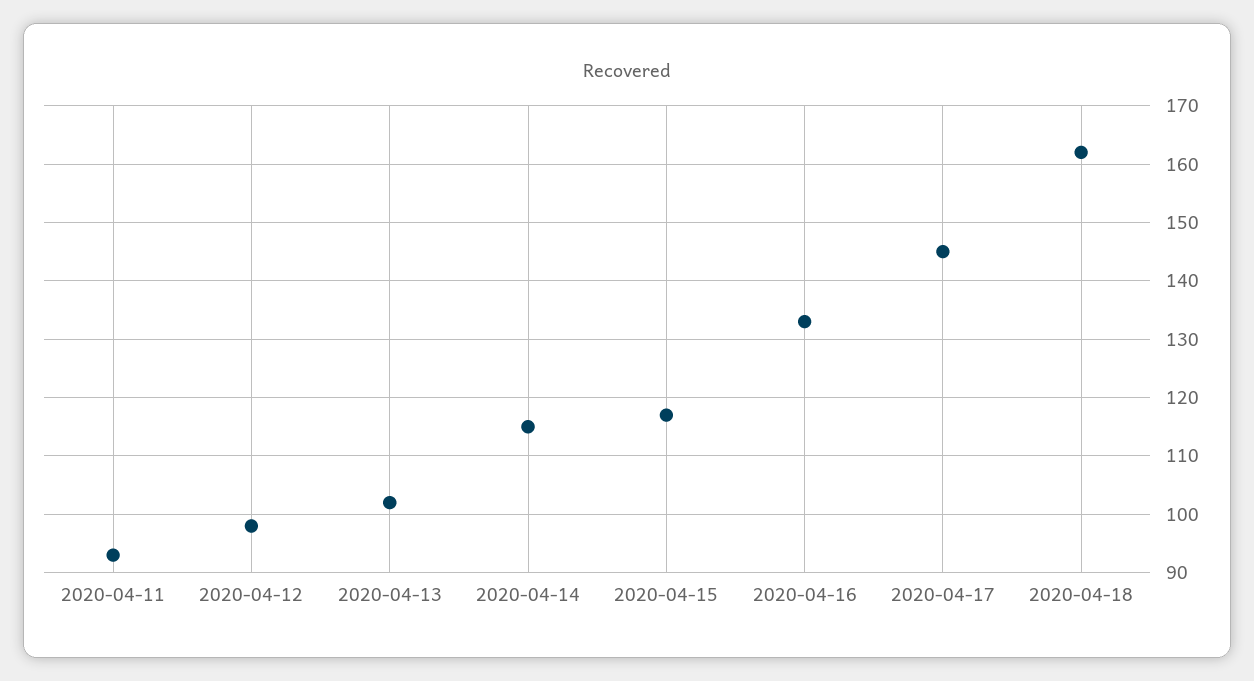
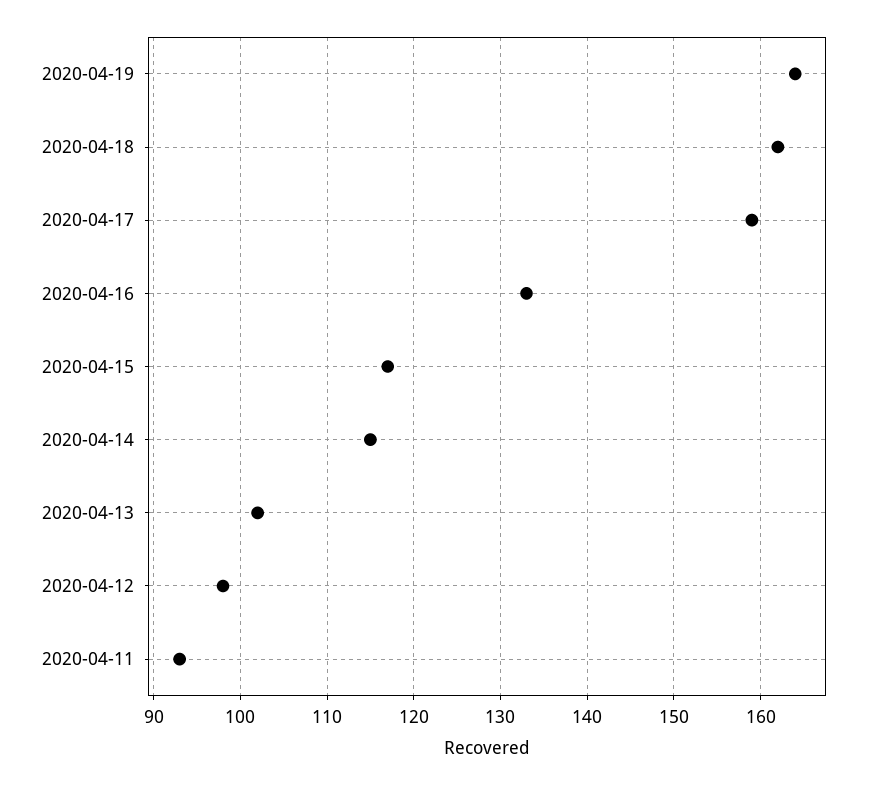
2020-04-17: 145 -> 159
2020-04-19: none -> 164

